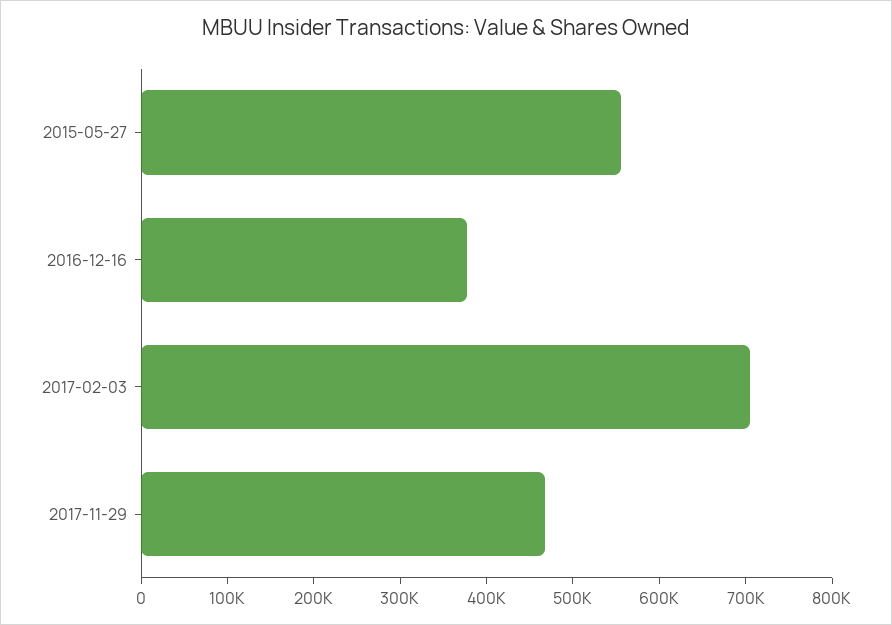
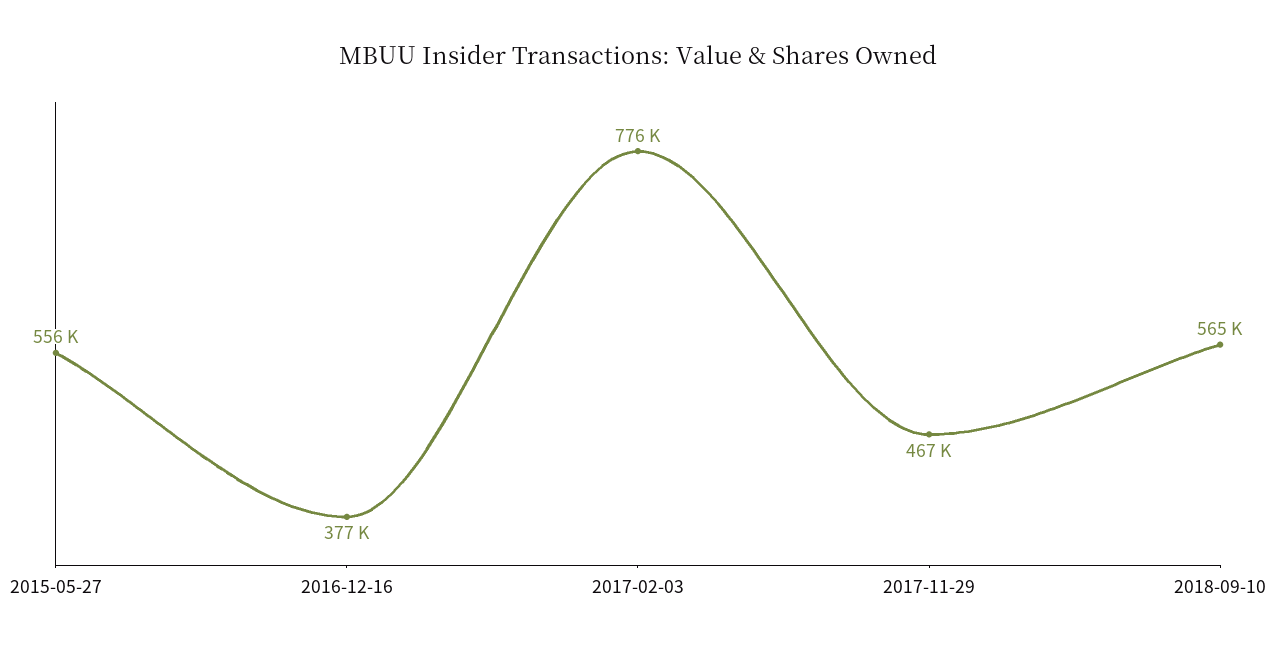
2017-02-03: 700000 -> 776000
2018-09-10: none -> 565000

